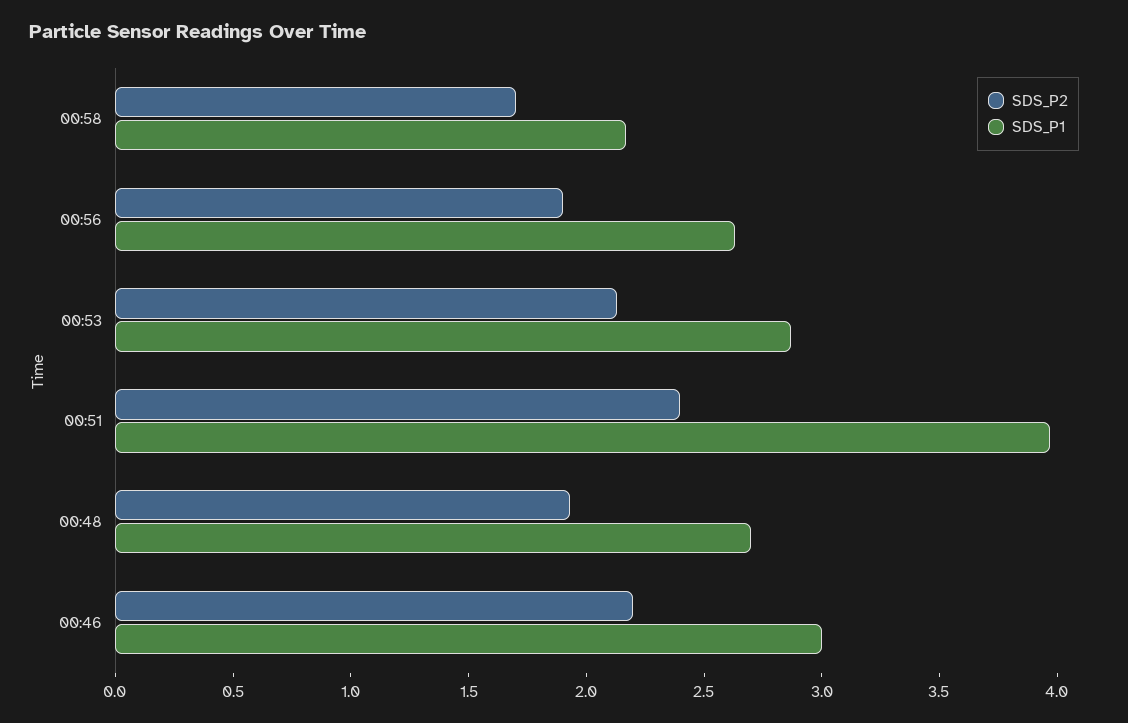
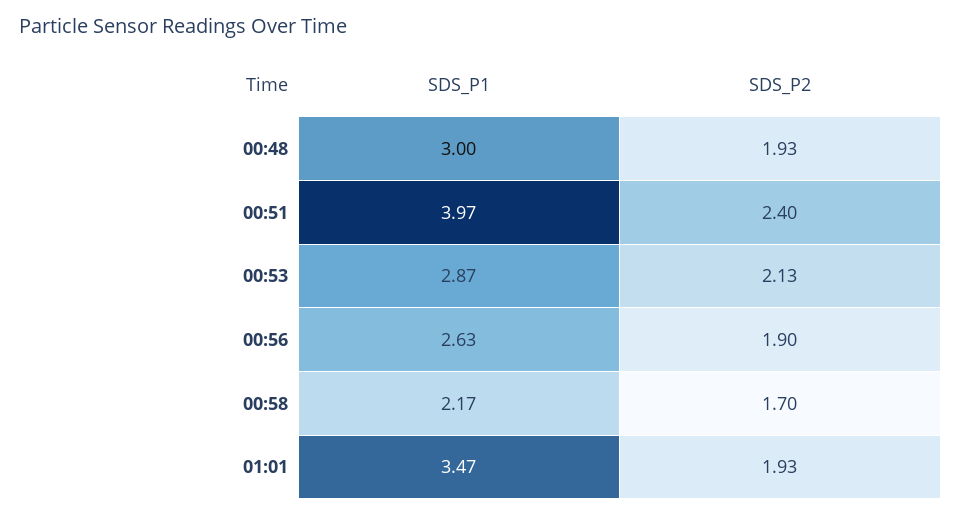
SDS_P1, 00:48: 2.7 -> 3
SDS_P2, 00:46: 2.2 -> none
SDS_P1, 00:46: 3 -> none
SDS_P1, 01:01: none -> 3.47
SDS_P2, 01:01: none -> 1.93

